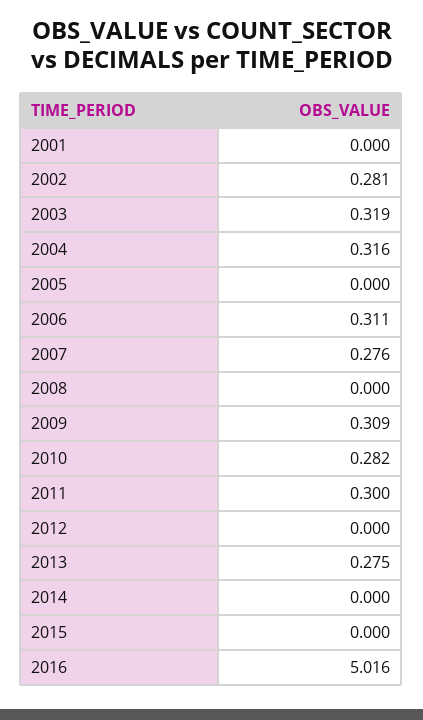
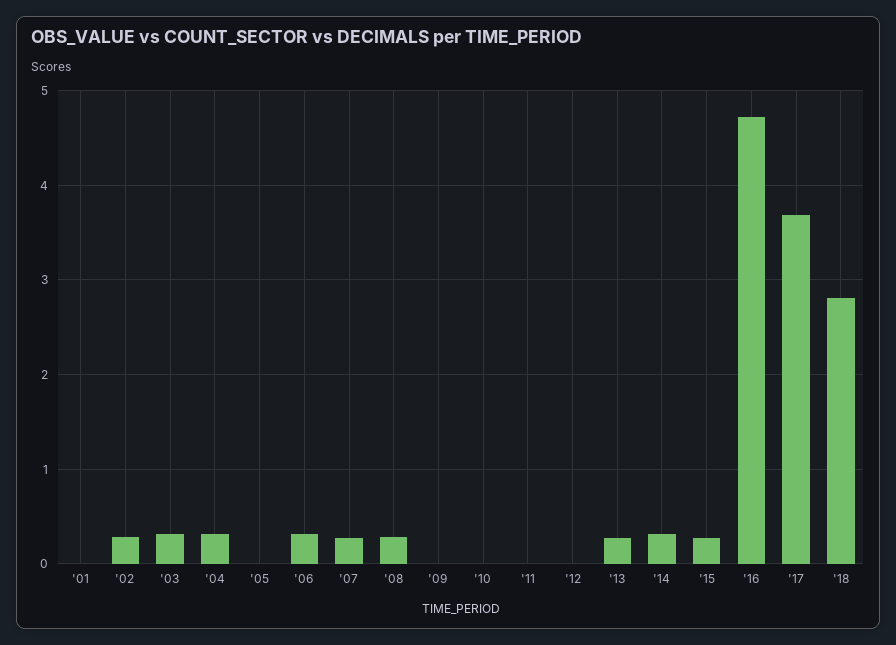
2008: 0 -> 0.3
2009: 0.309 -> 0
2010: 0.282 -> 0
2011: 0.3 -> 0
2014: 0 -> 0.3
2015: 0 -> 0.3
2016: 5.016 -> 4.7
'17: none -> 3.7
'18: none -> 2.8

